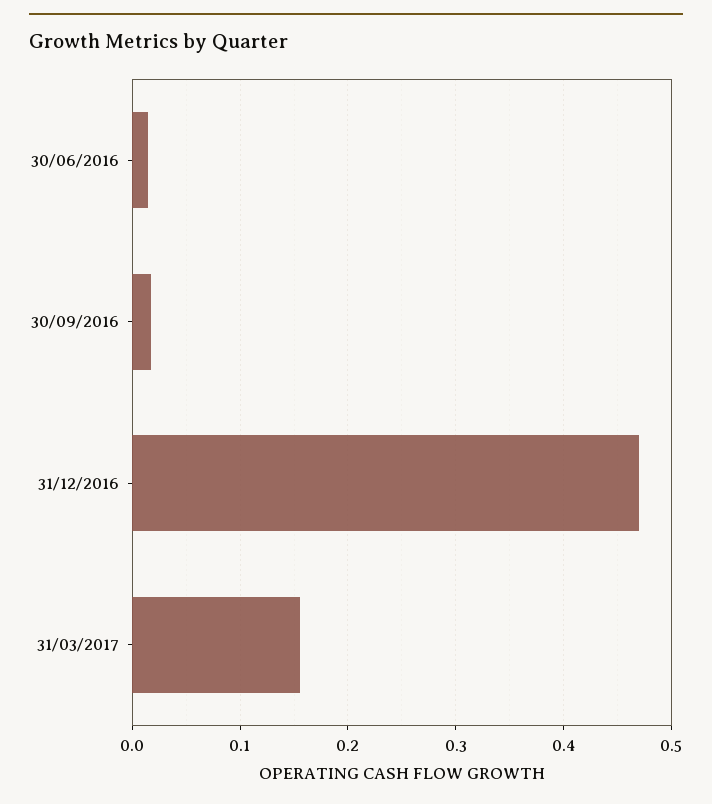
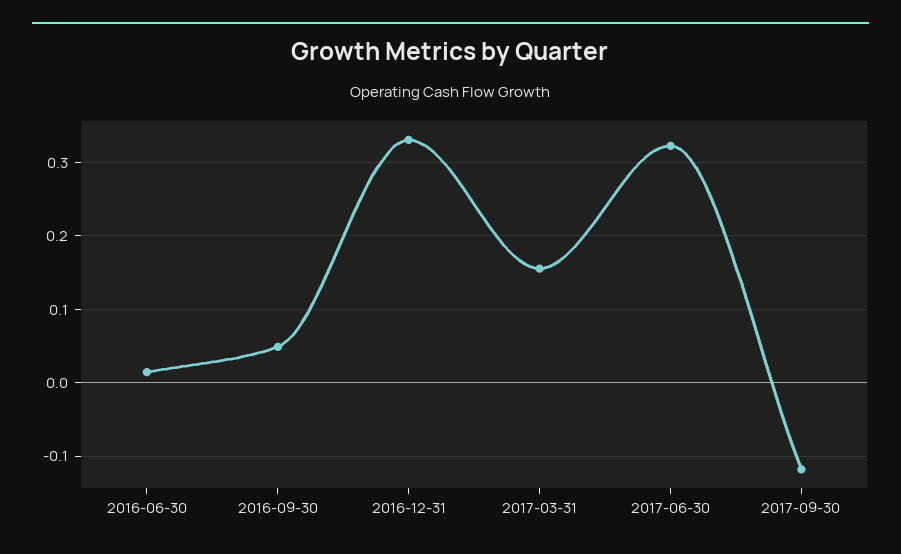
30/09/2016: 0.02 -> 0.05
31/12/2016: 0.47 -> 0.33
2017-06-30: none -> 0.32
2017-09-30: none -> -0.12

